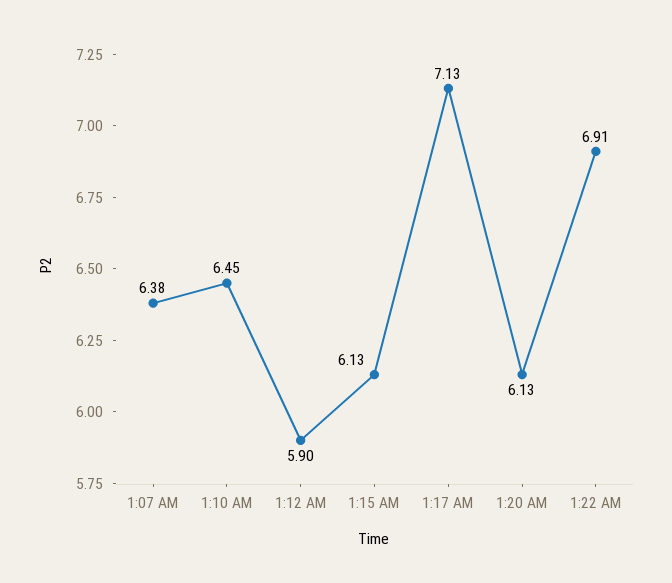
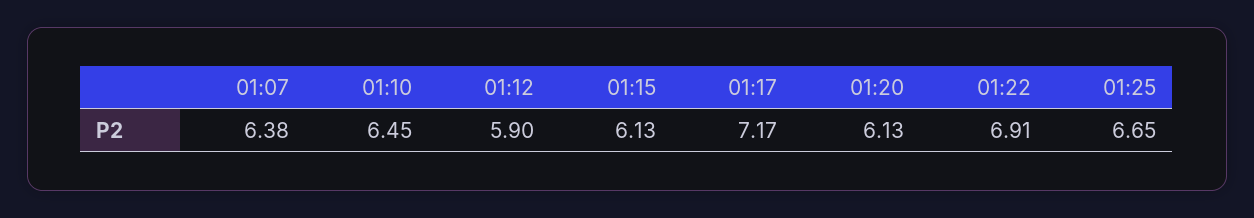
1:17 AM: 7.13 -> 7.17
01:25: none -> 6.65

